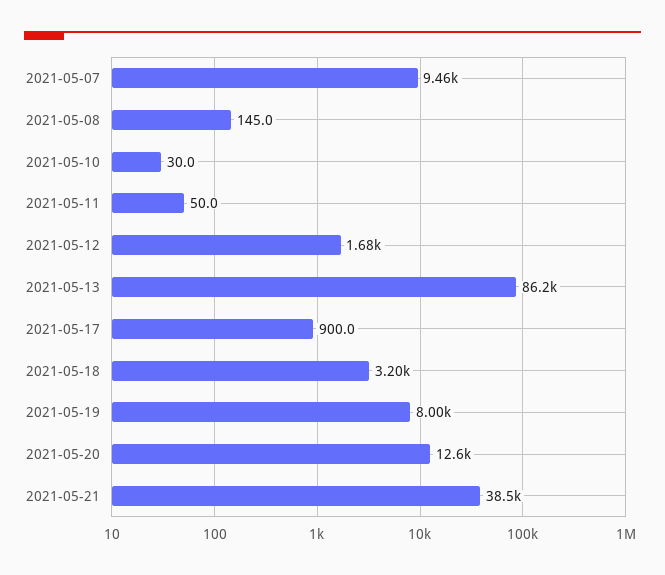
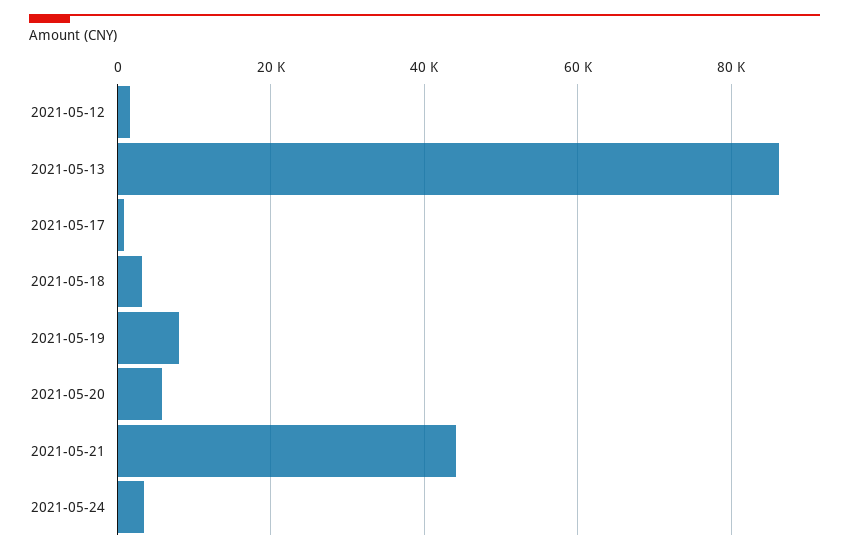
2021-05-07: 9460 -> none
2021-05-08: 145 -> none
2021-05-10: 30 -> none
2021-05-11: 50 -> none
2021-05-20: 12600 -> 6000
2021-05-21: 38500 -> 44000
2021-05-24: none -> 4000

